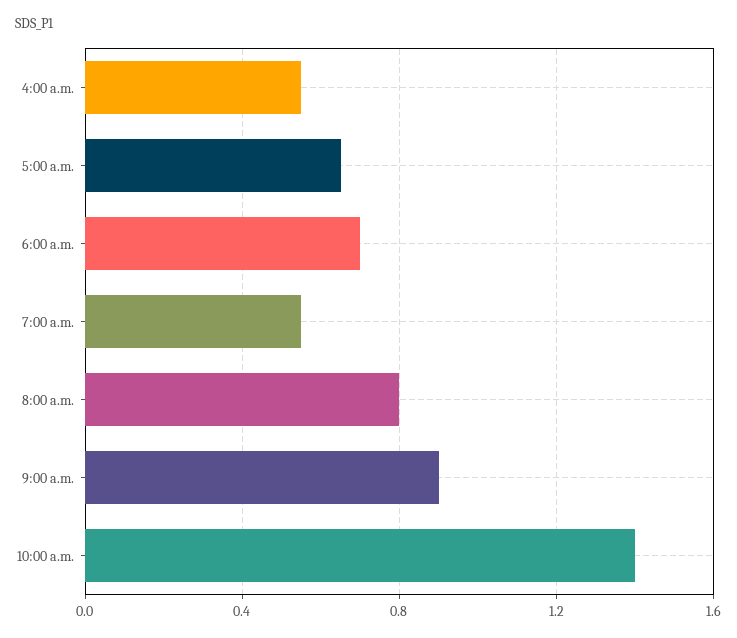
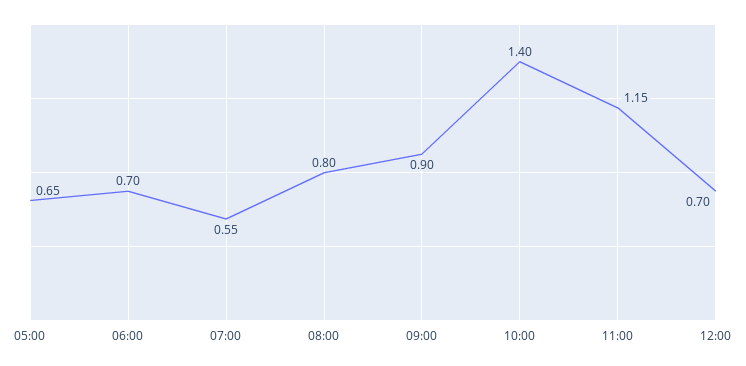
4:00 a.m.: 0.55 -> none
11:00: none -> 1.15
12:00: none -> 0.7

